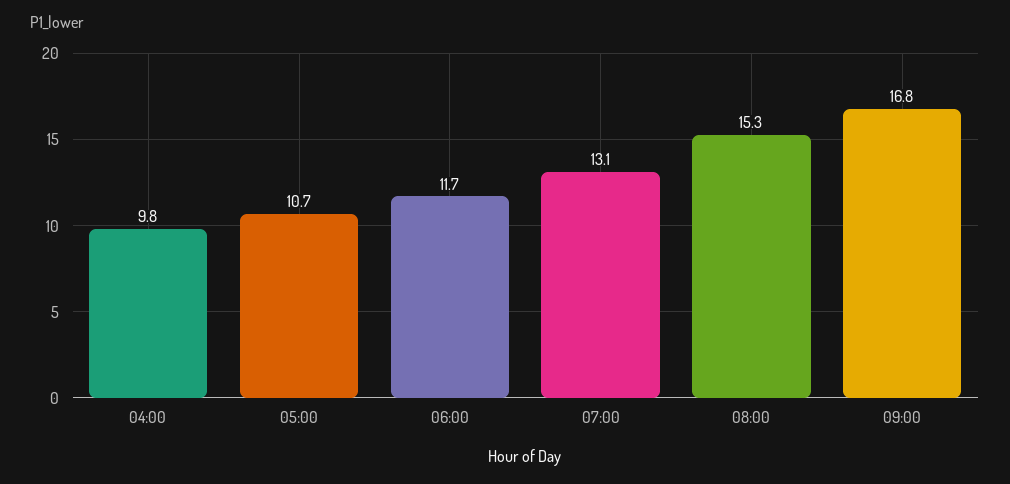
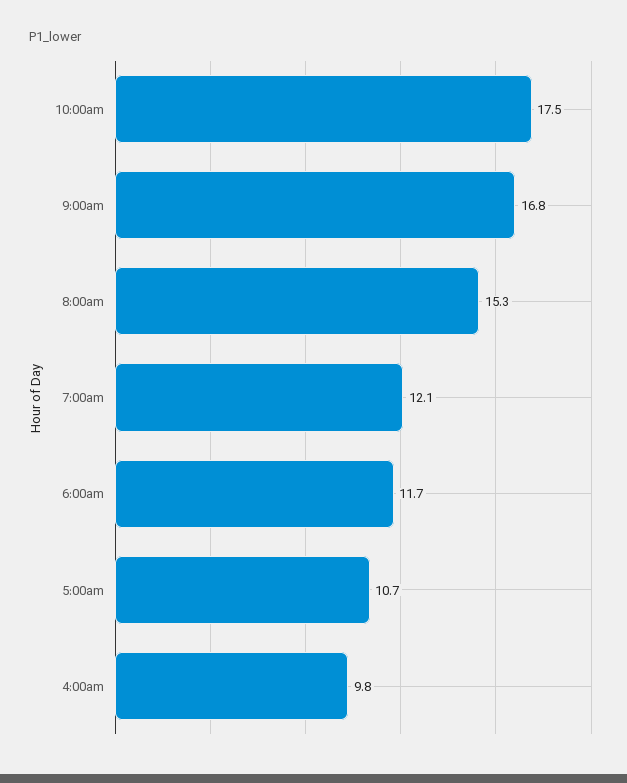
07:00: 13.1 -> 12.1
10:00am: none -> 17.5

